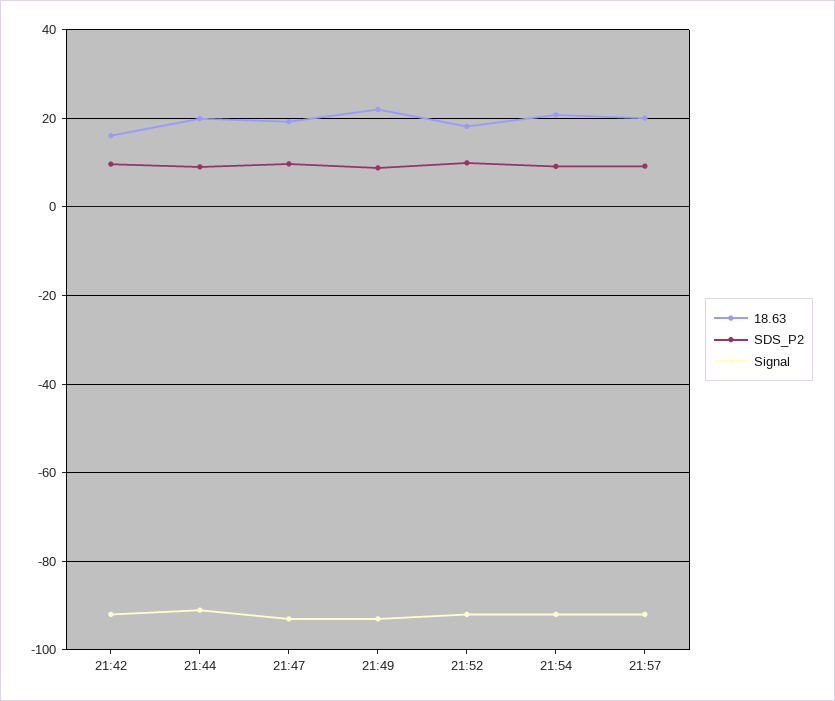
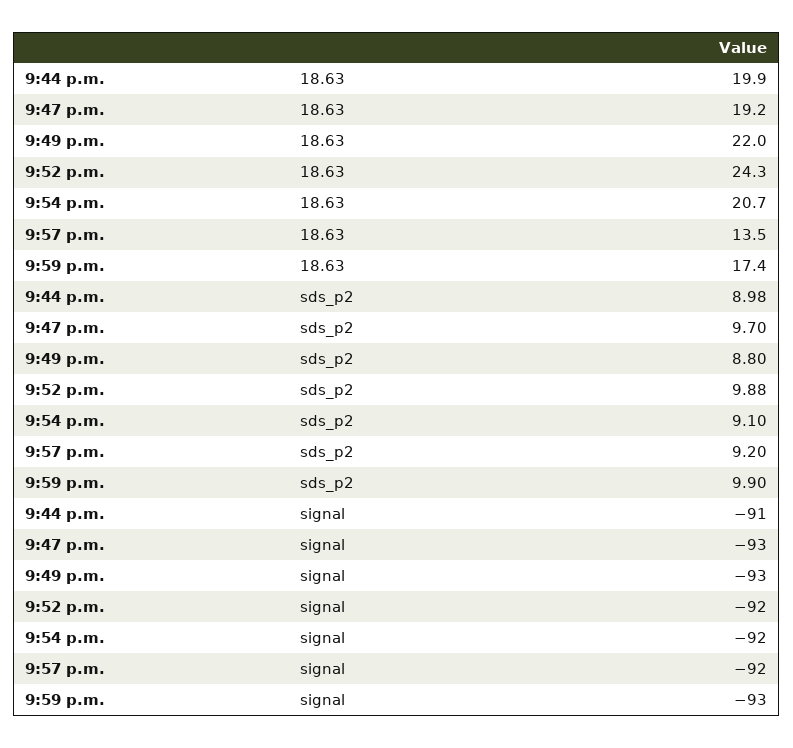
18.63, 21:42: 16 -> none
SDS_P2, 21:42: 10 -> none
Signal, 21:42: -92 -> none
18.63, 21:52: 18 -> 24.3
18.63, 21:57: 20 -> 13.5
18.63, 9:59 p.m.: none -> 17.4
SDS_P2, 9:59 p.m.: none -> 9.9
Signal, 9:59 p.m.: none -> -93

